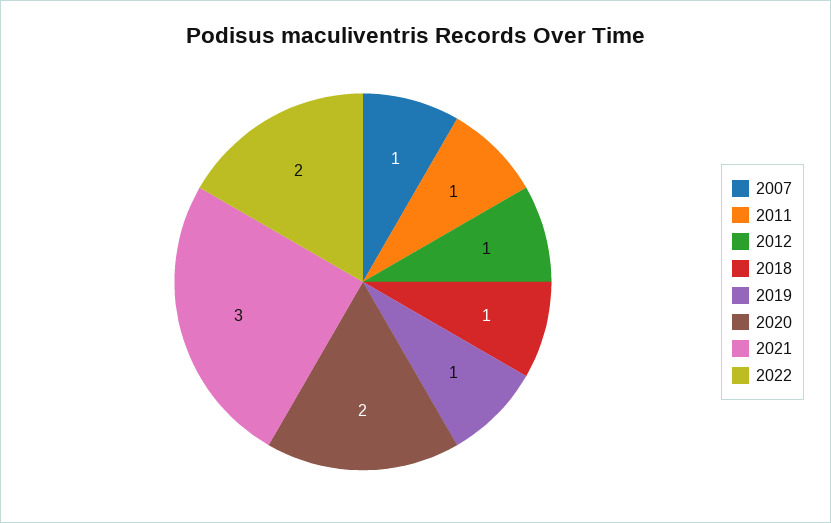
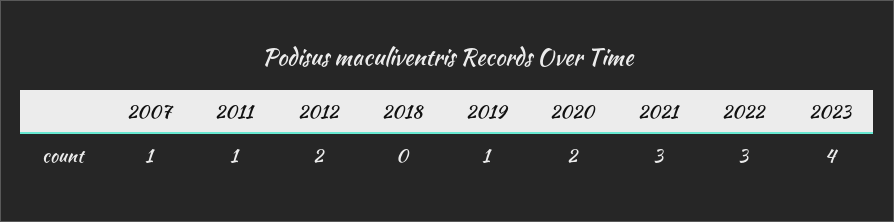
2012: 1 -> 2
2018: 1 -> 0
2022: 2 -> 3
2023: none -> 4

